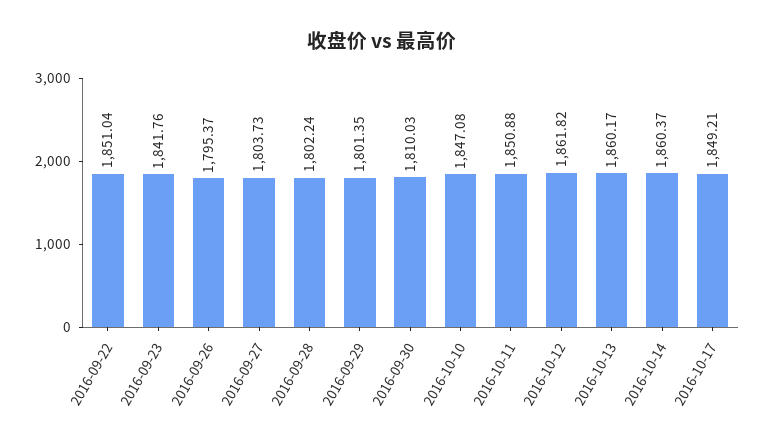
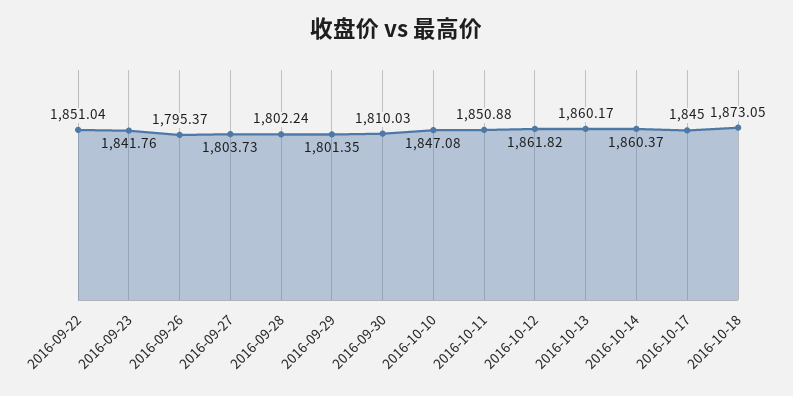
2016-10-17: 1849.21 -> 1845
2016-10-18: none -> 1873.05

